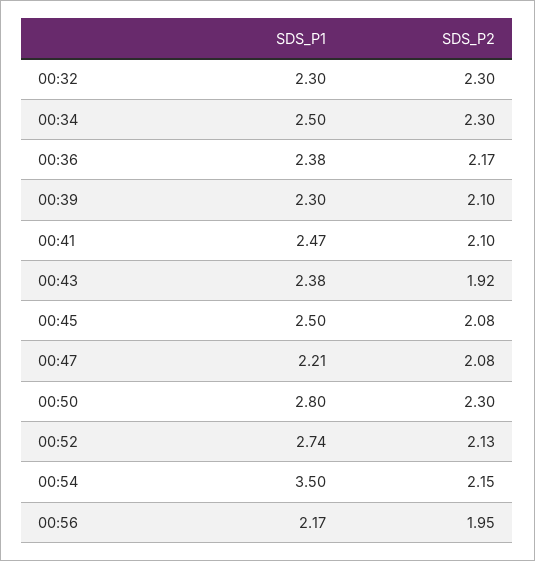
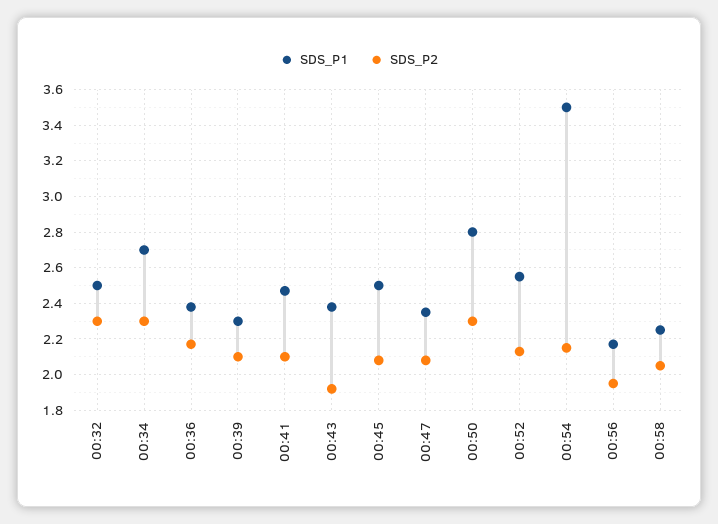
SDS_P1, 00:32: 2.3 -> 2.5
SDS_P1, 00:34: 2.5 -> 2.7
SDS_P1, 00:47: 2.21 -> 2.35
SDS_P1, 00:52: 2.74 -> 2.55
SDS_P1, 00:58: none -> 2.25
SDS_P2, 00:58: none -> 2.05

